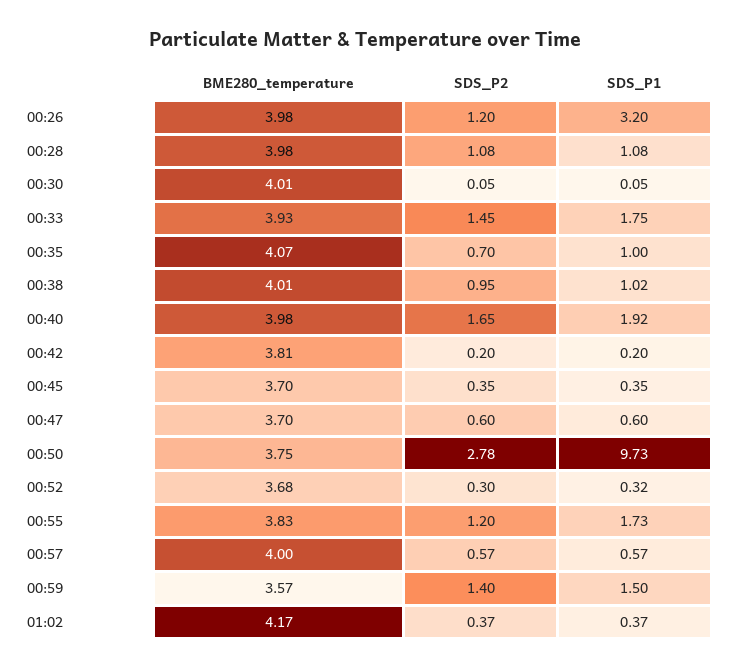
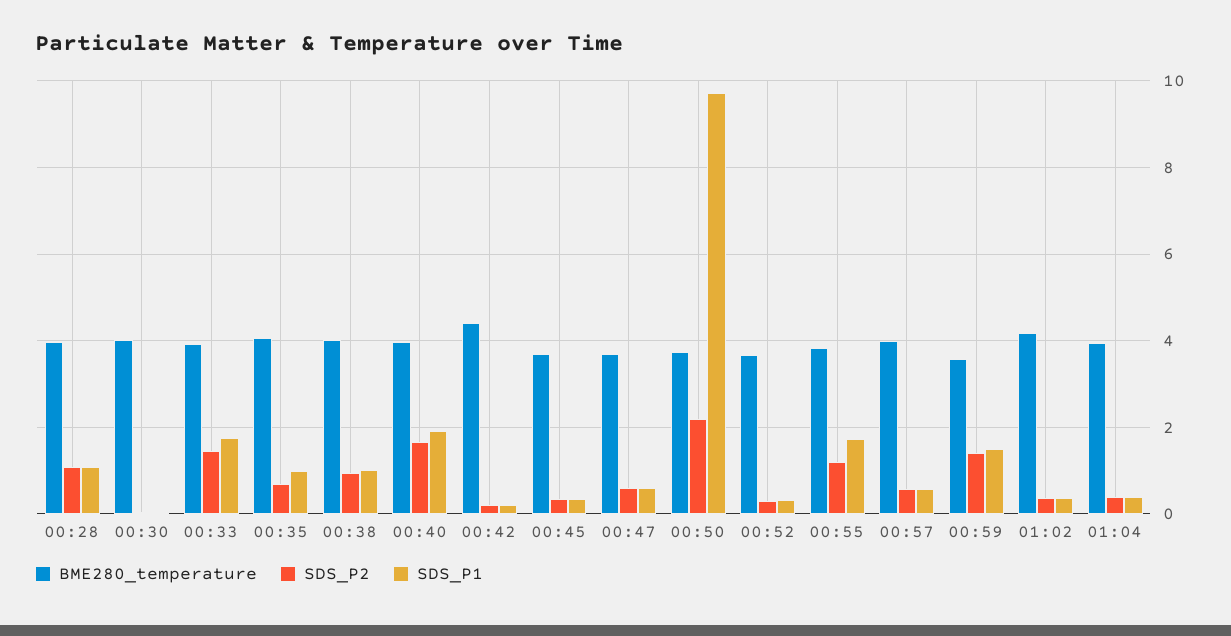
BME280_temperature, 00:26: 3.98 -> none
SDS_P2, 00:26: 1.2 -> none
SDS_P1, 00:26: 3.2 -> none
BME280_temperature, 00:42: 3.81 -> 4.4
SDS_P2, 00:50: 2.78 -> 2.2
BME280_temperature, 01:04: none -> 4
SDS_P2, 01:04: none -> 0.4
SDS_P1, 01:04: none -> 0.4

